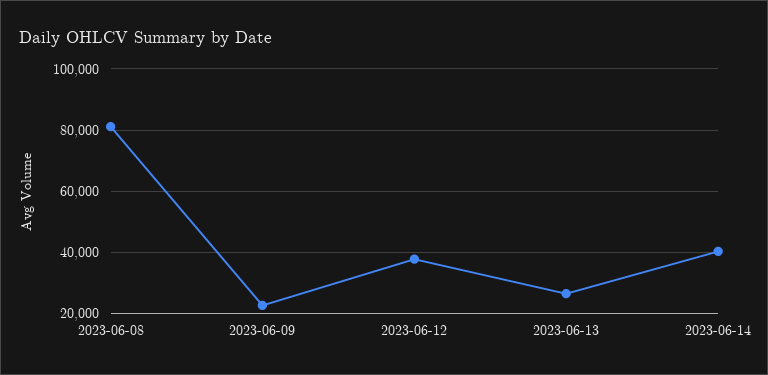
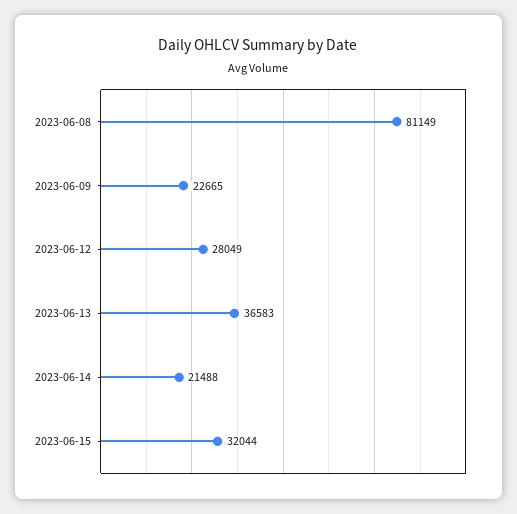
2023-06-12: 38000 -> 28049
2023-06-13: 26000 -> 36583
2023-06-14: 40000 -> 21488
2023-06-15: none -> 32044

